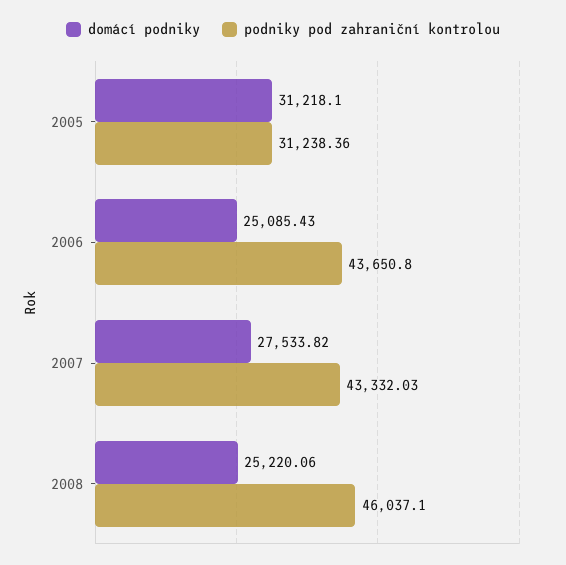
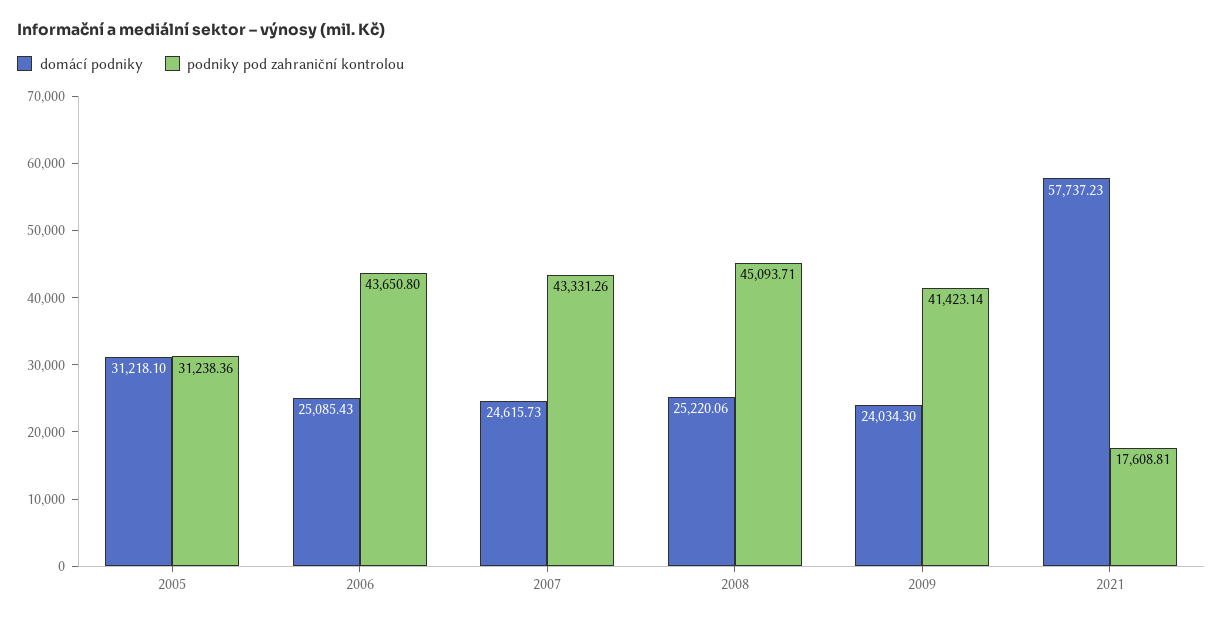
domácí podniky, 2007: 27533.82 -> 24615.73
podniky pod zahraniční kontrolou, 2007: 43332.03 -> 43331.26
podniky pod zahraniční kontrolou, 2008: 46037.1 -> 45093.71
domácí podniky, 2009: none -> 24034.3
podniky pod zahraniční kontrolou, 2009: none -> 41423.14
domácí podniky, 2021: none -> 57737.23
podniky pod zahraniční kontrolou, 2021: none -> 17608.81

